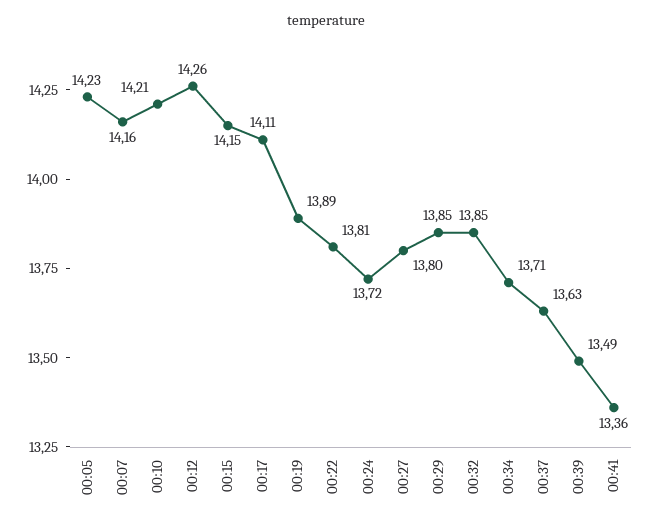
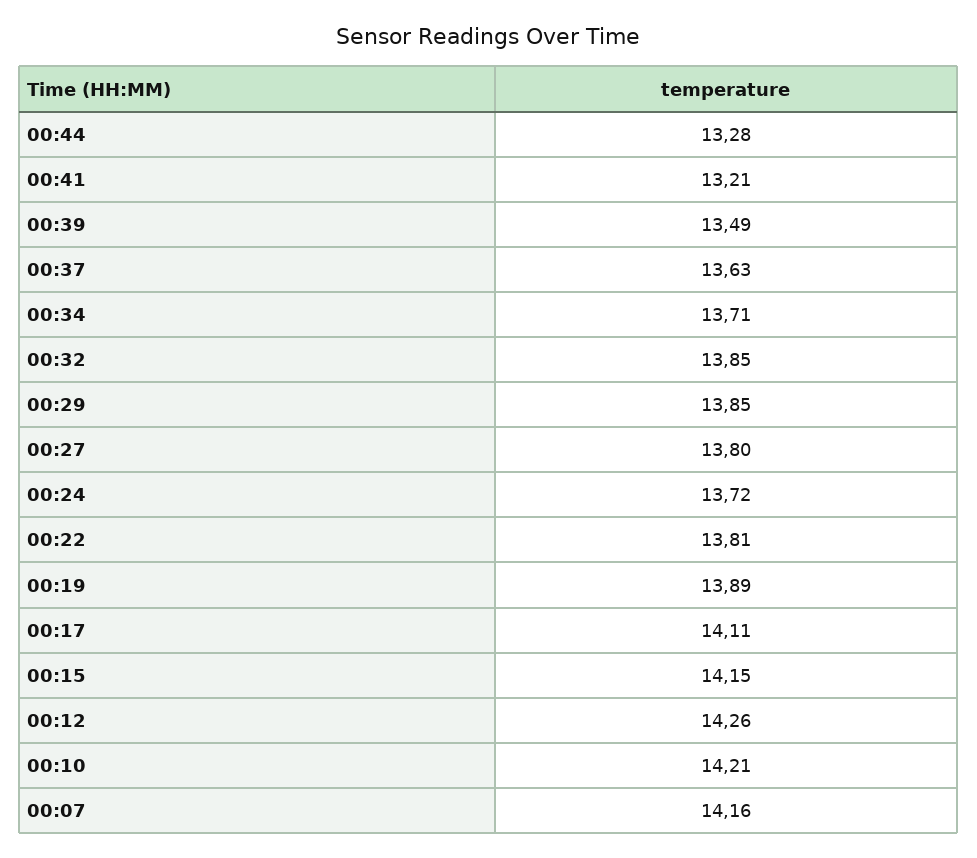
00:05: 14.23 -> none
00:41: 13.36 -> 13.21
00:44: none -> 13.28

